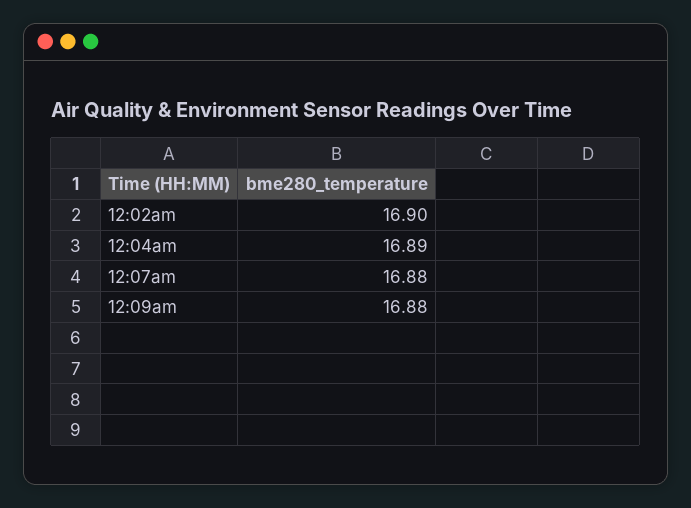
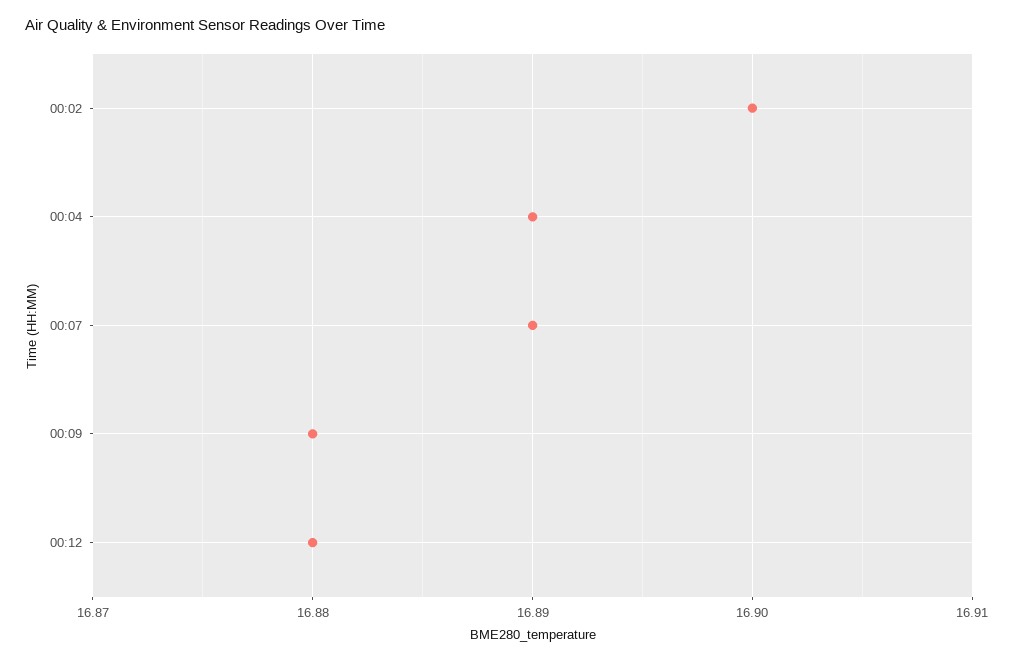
12:07am: 16.88 -> 16.89
00:12: none -> 16.88

